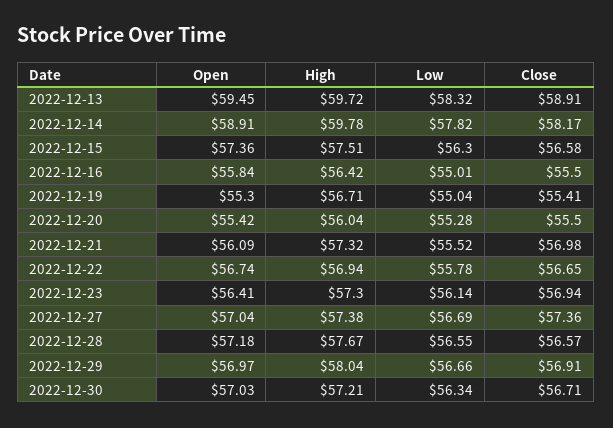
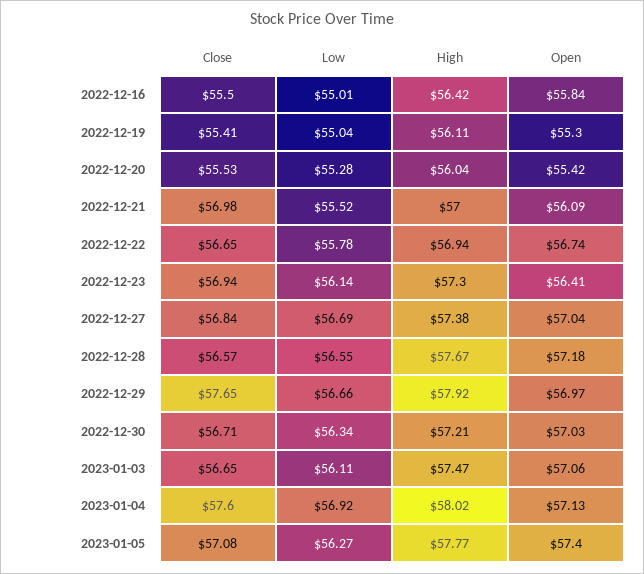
Open, 2022-12-13: 59.45 -> none
High, 2022-12-13: 59.72 -> none
Low, 2022-12-13: 58.32 -> none
Close, 2022-12-13: 58.91 -> none
Open, 2022-12-14: 58.91 -> none
High, 2022-12-14: 59.78 -> none
Low, 2022-12-14: 57.82 -> none
Close, 2022-12-14: 58.17 -> none
Open, 2022-12-15: 57.36 -> none
High, 2022-12-15: 57.51 -> none
Low, 2022-12-15: 56.3 -> none
Close, 2022-12-15: 56.58 -> none
High, 2022-12-19: 56.71 -> 56.11
Close, 2022-12-20: 55.5 -> 55.53
High, 2022-12-21: 57.32 -> 57
Close, 2022-12-27: 57.36 -> 56.84
High, 2022-12-29: 58.04 -> 57.92
Close, 2022-12-29: 56.91 -> 57.65
Close, 2023-01-03: none -> 56.65
Low, 2023-01-03: none -> 56.11
High, 2023-01-03: none -> 57.47
Open, 2023-01-03: none -> 57.06
Close, 2023-01-04: none -> 57.6
Low, 2023-01-04: none -> 56.92
High, 2023-01-04: none -> 58.02
Open, 2023-01-04: none -> 57.13
Close, 2023-01-05: none -> 57.08
Low, 2023-01-05: none -> 56.27
High, 2023-01-05: none -> 57.77
Open, 2023-01-05: none -> 57.4

